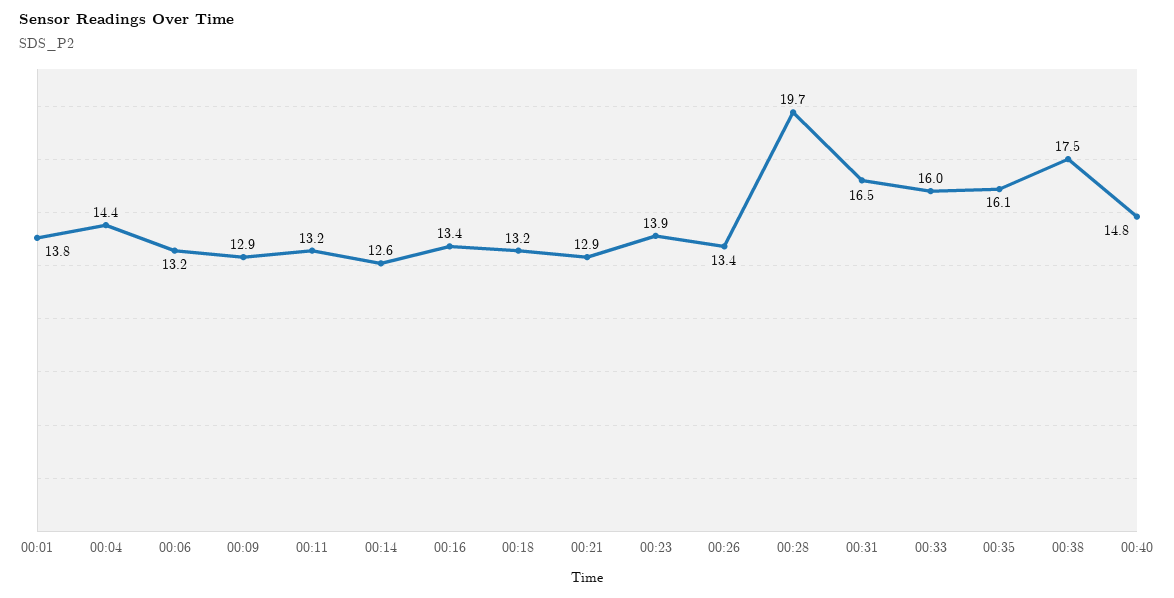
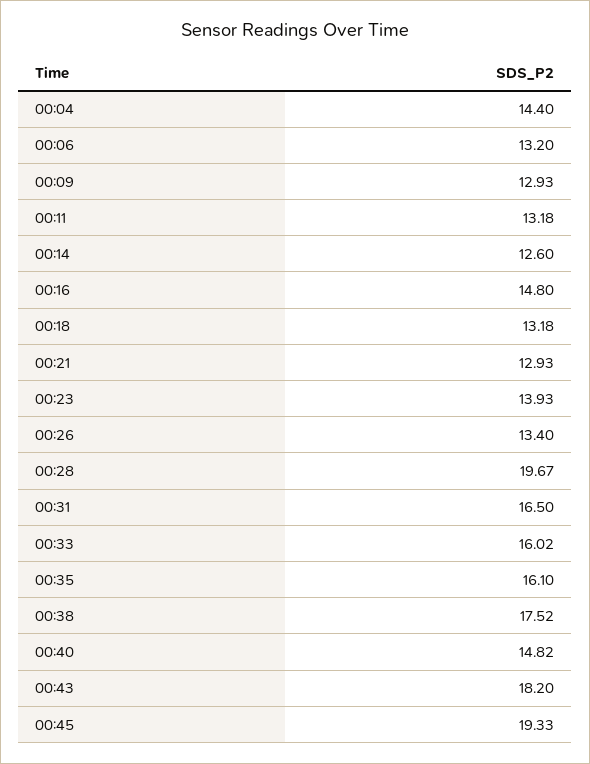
00:01: 13.8 -> none
00:16: 13.4 -> 14.8
00:43: none -> 18.2
00:45: none -> 19.33

